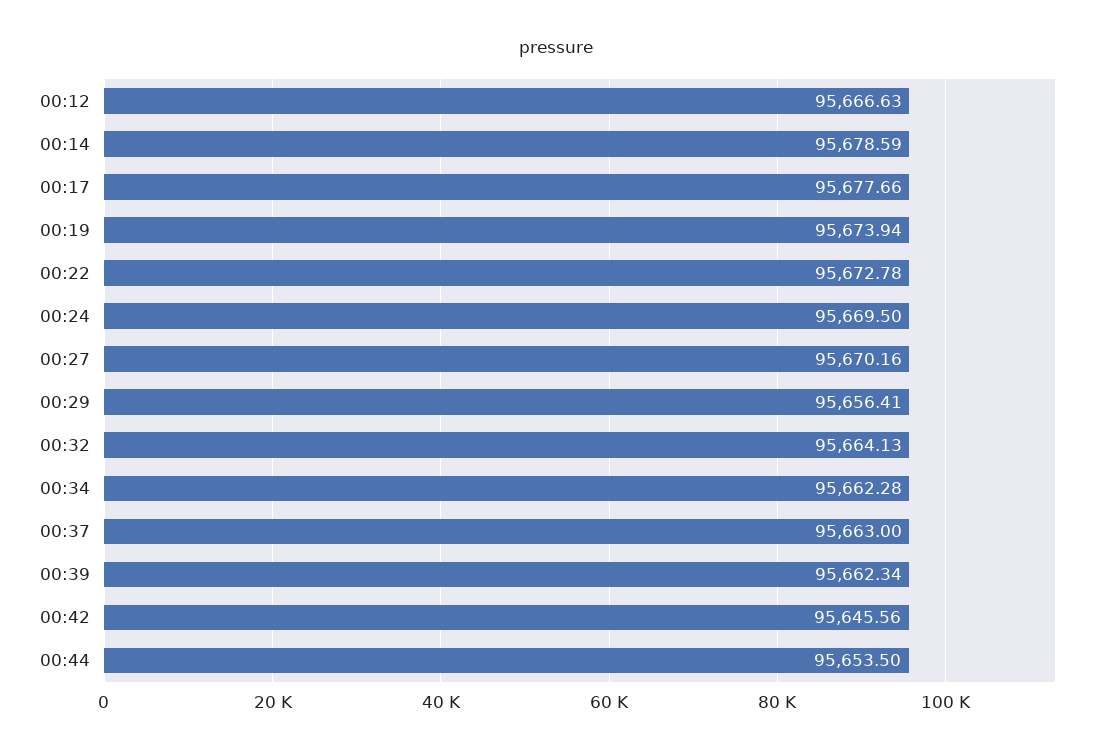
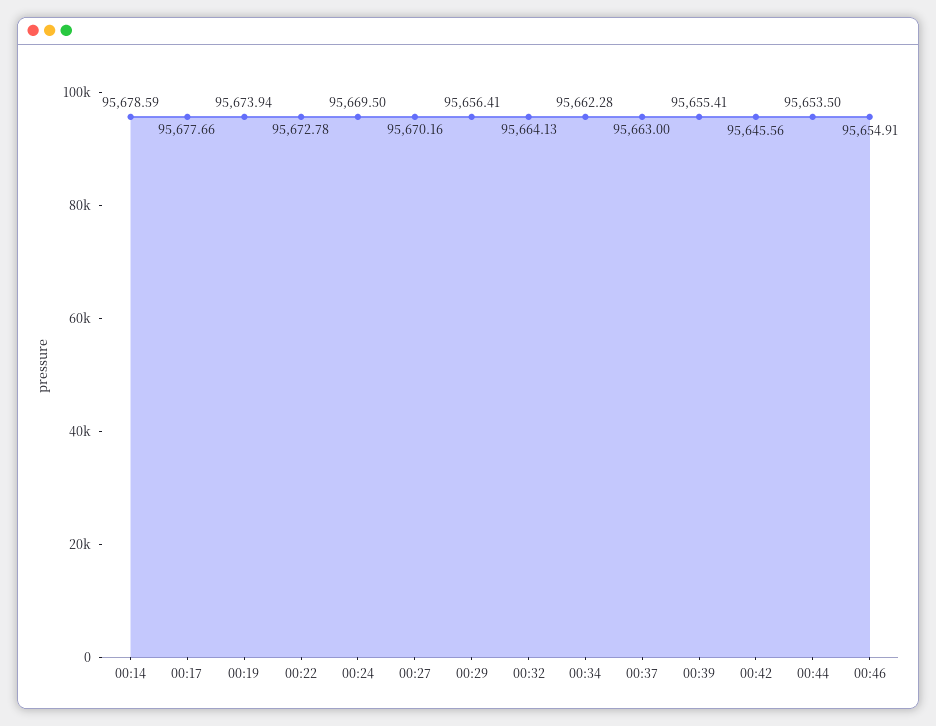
00:12: 95666.63 -> none
00:39: 95662.34 -> 95655.41
00:46: none -> 95654.91

